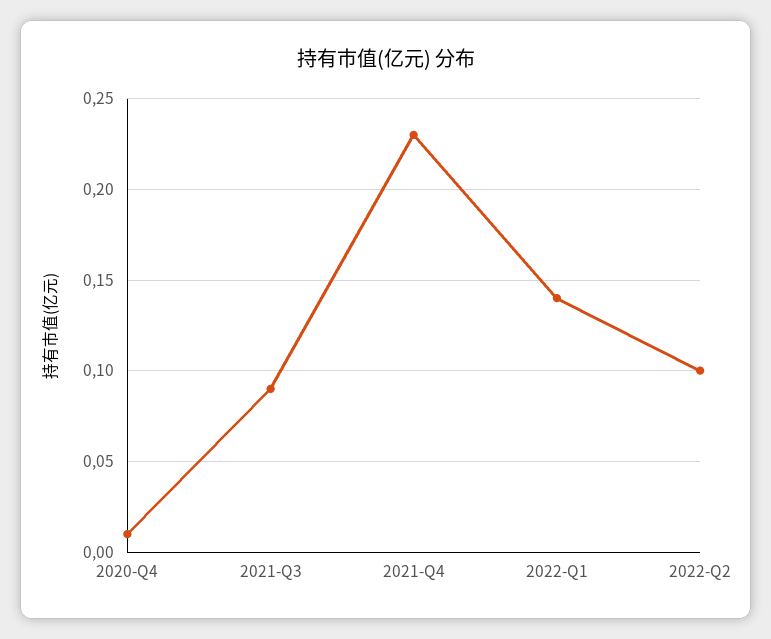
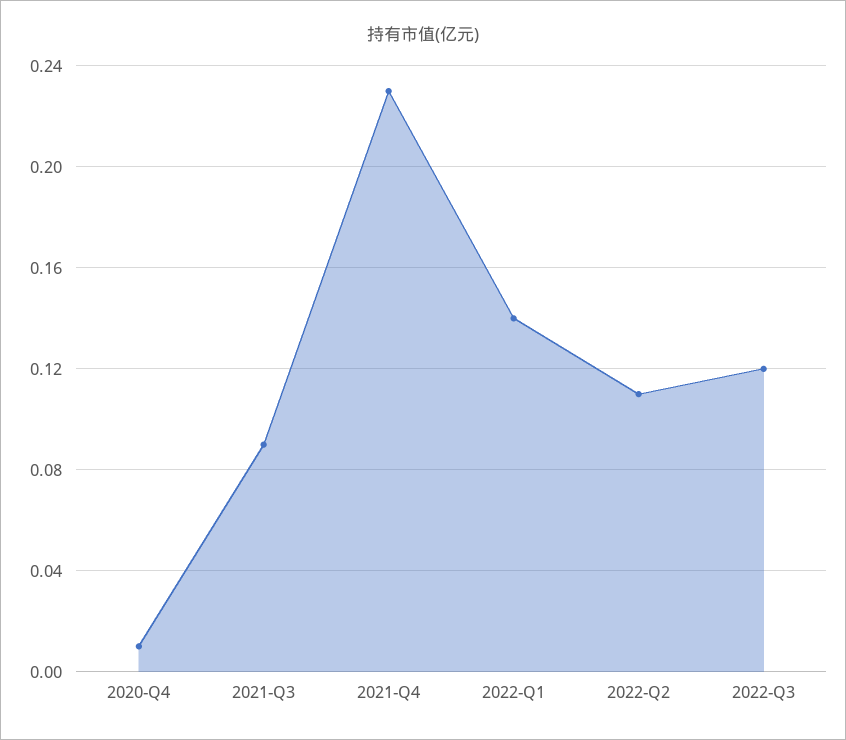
2022-Q2: 0.1 -> 0.11
2022-Q3: none -> 0.12

